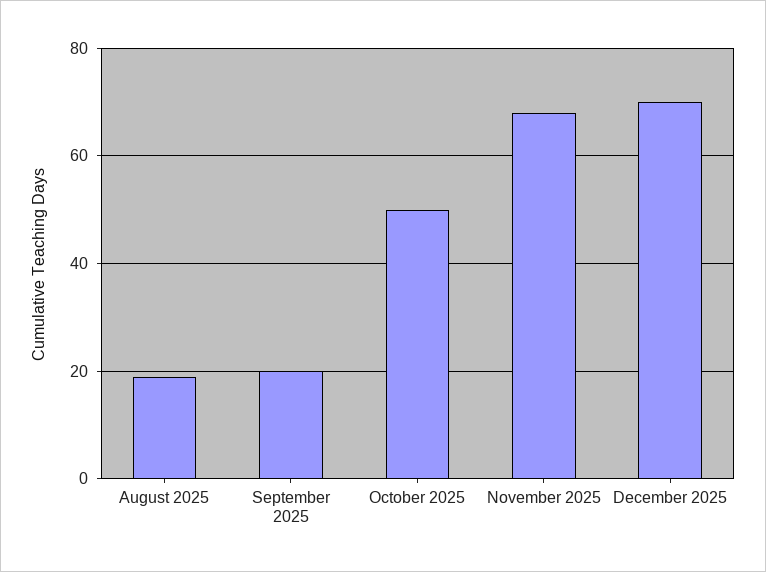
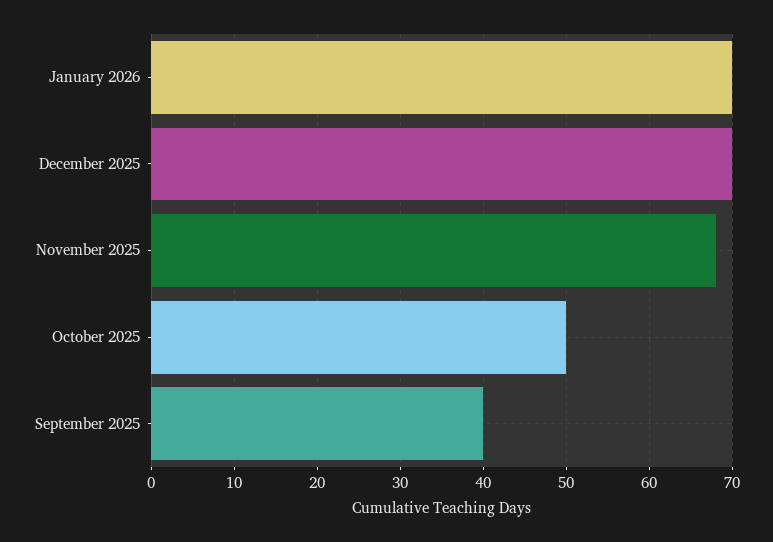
August 2025: 20 -> none
September 2025: 20 -> 40
January 2026: none -> 70

